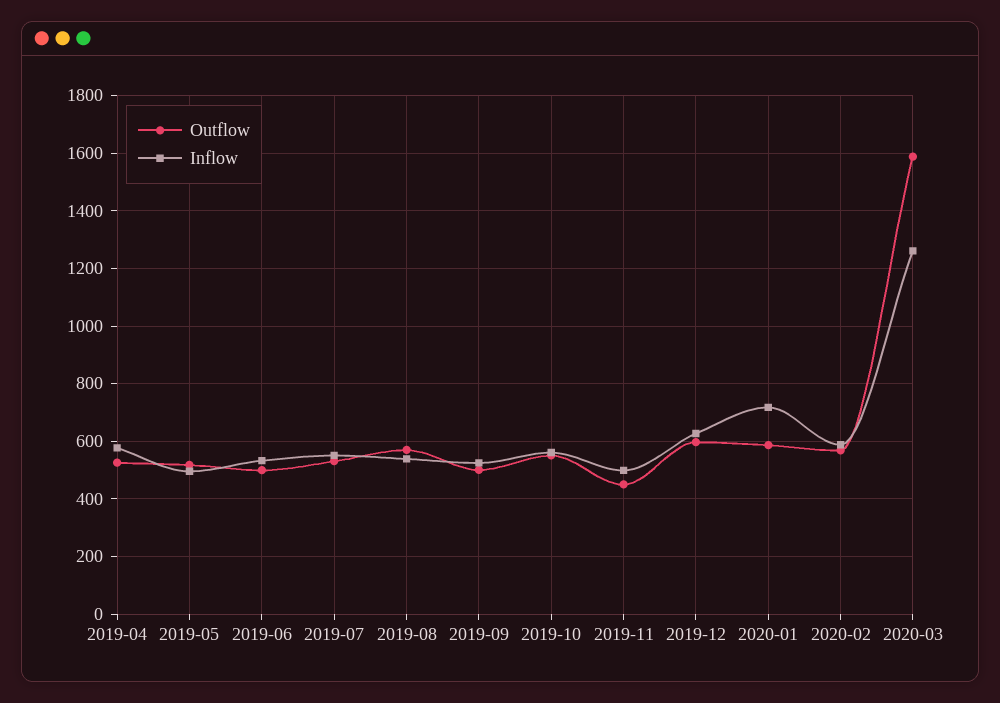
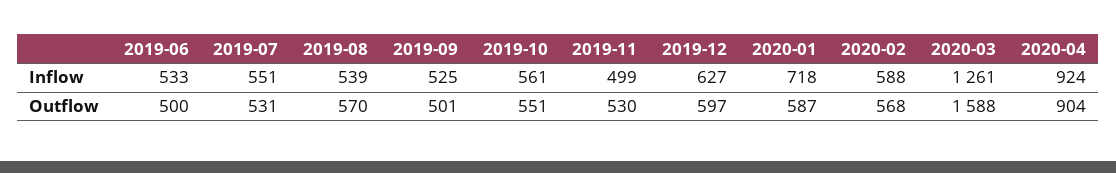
Outflow, 2019-04: 525 -> none
Inflow, 2019-04: 575 -> none
Outflow, 2019-05: 525 -> none
Inflow, 2019-05: 500 -> none
Outflow, 2019-11: 450 -> 530
Inflow, 2020-04: none -> 924
Outflow, 2020-04: none -> 904

